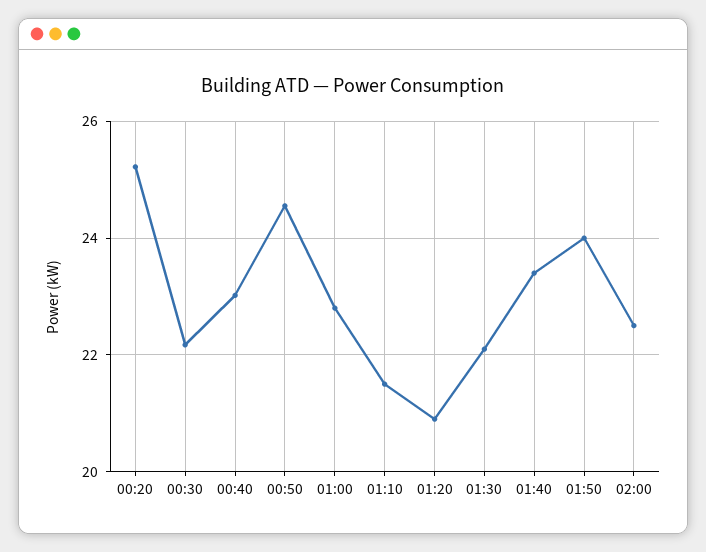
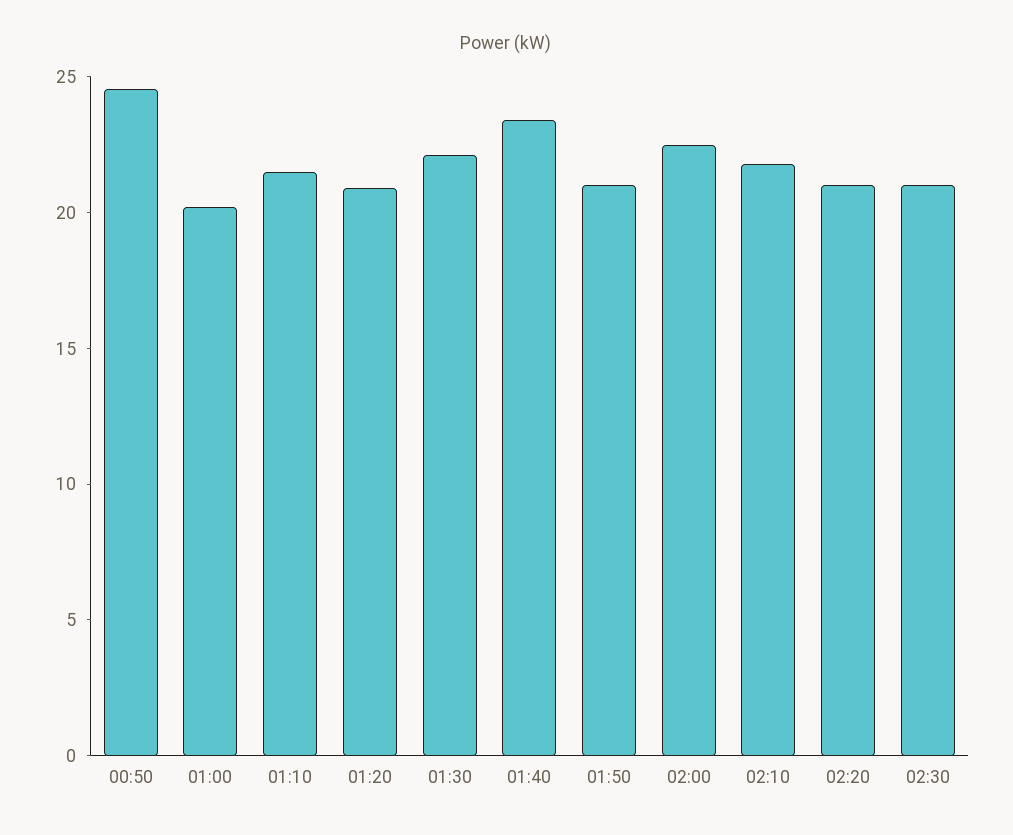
00:20: 25.2 -> none
00:30: 22.2 -> none
00:40: 23 -> none
01:00: 22.8 -> 20
01:50: 24 -> 21
02:10: none -> 22
02:20: none -> 21
02:30: none -> 21

